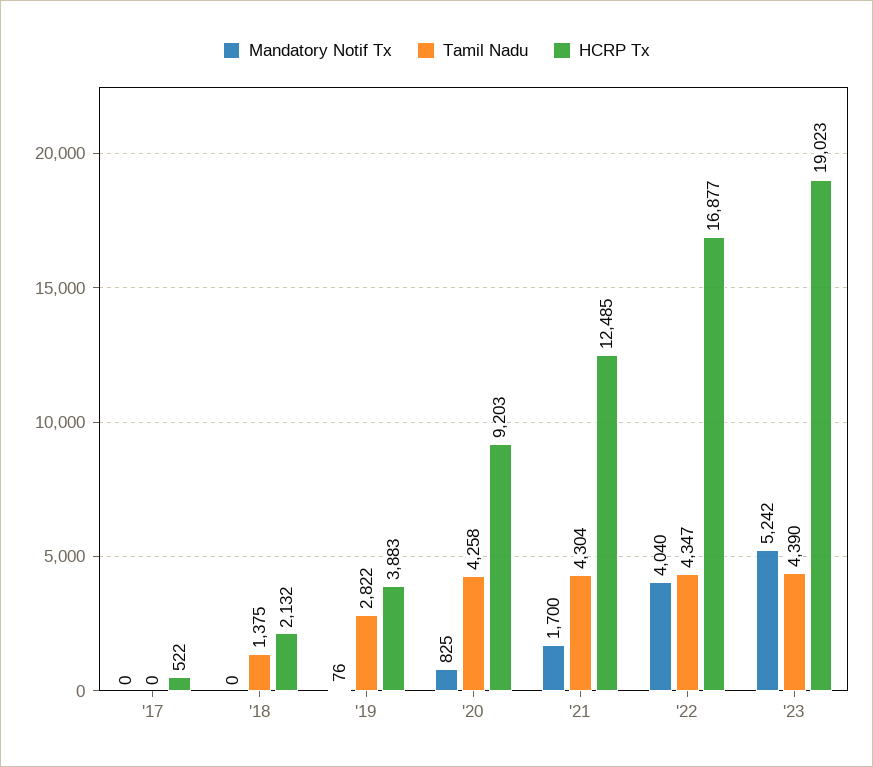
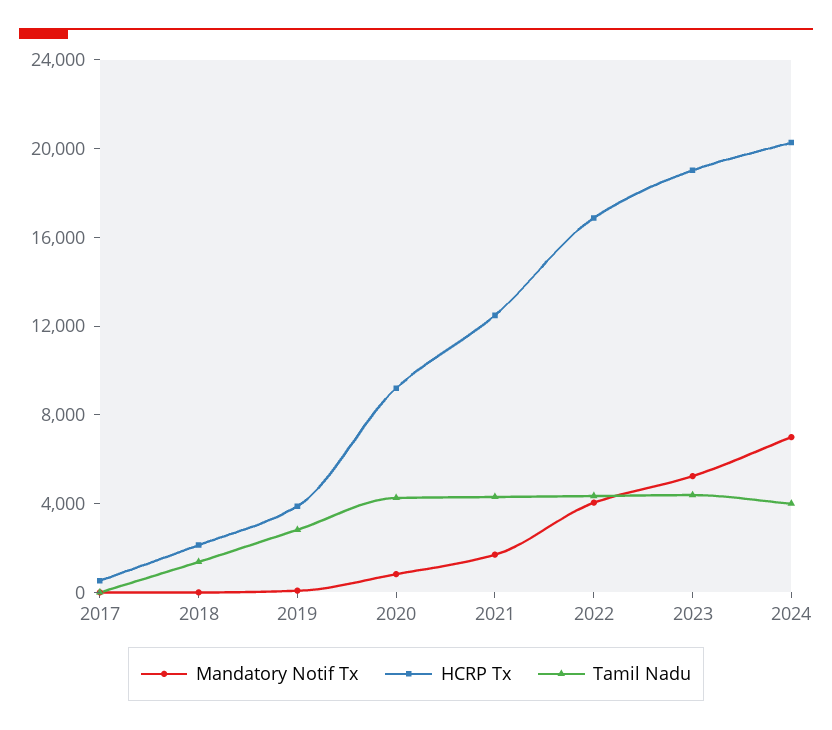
Mandatory Notif Tx, 2024: none -> 7000
HCRP Tx, 2024: none -> 20000
Tamil Nadu, 2024: none -> 4000

